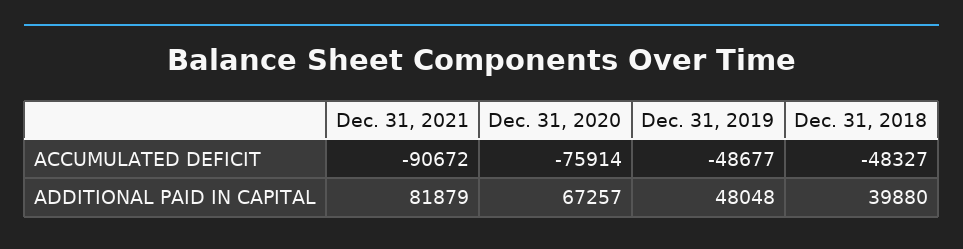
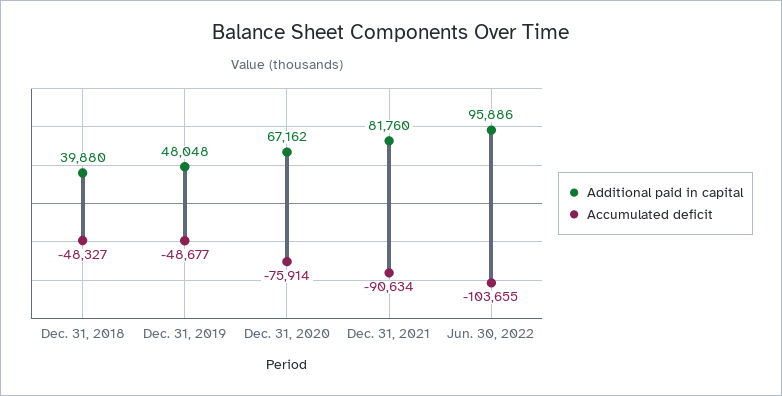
ACCUMULATED DEFICIT, Dec. 31, 2021: -90672 -> -90634
ADDITIONAL PAID IN CAPITAL, Dec. 31, 2021: 81879 -> 81760
ADDITIONAL PAID IN CAPITAL, Dec. 31, 2020: 67257 -> 67162
ADDITIONAL PAID IN CAPITAL, Jun. 30, 2022: none -> 95886
ACCUMULATED DEFICIT, Jun. 30, 2022: none -> -103655

